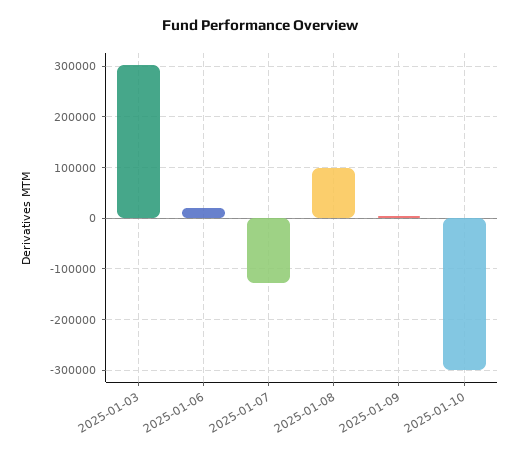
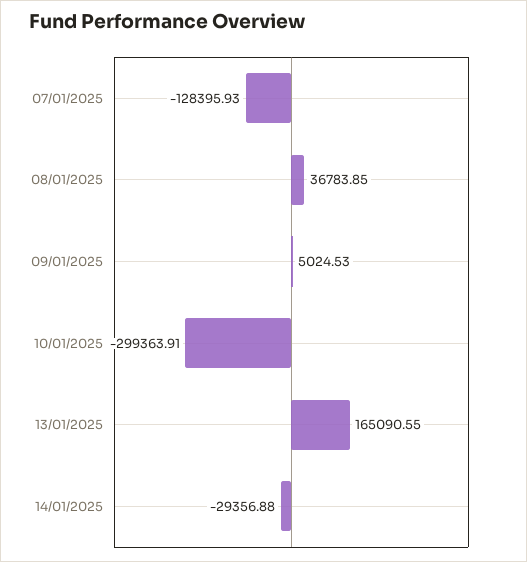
2025-01-03: 300000 -> none
2025-01-06: 20000 -> none
2025-01-08: 100000 -> 36783.85
13/01/2025: none -> 165090.55
14/01/2025: none -> -29356.88

